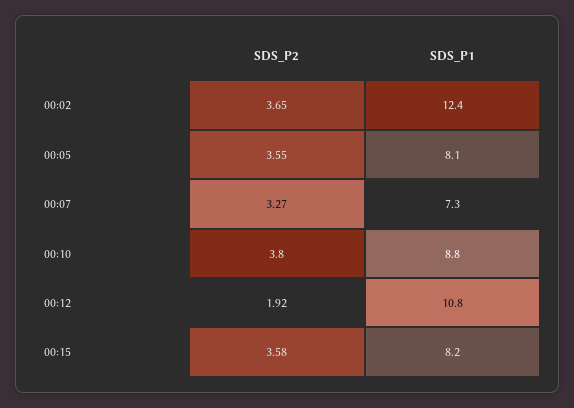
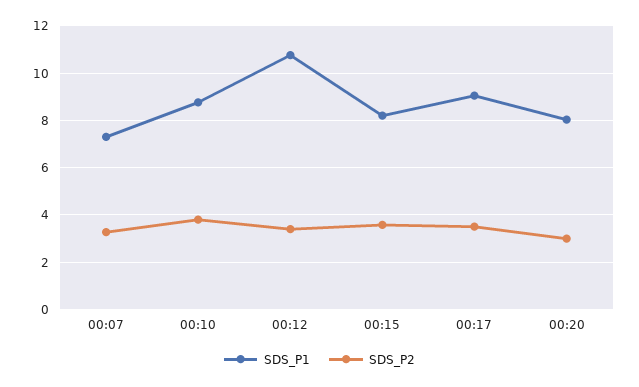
SDS_P2, 00:02: 3.65 -> none
SDS_P1, 00:02: 12.4 -> none
SDS_P2, 00:05: 3.55 -> none
SDS_P1, 00:05: 8.1 -> none
SDS_P2, 00:12: 1.92 -> 3.5
SDS_P1, 00:17: none -> 9
SDS_P2, 00:17: none -> 3.5
SDS_P1, 00:20: none -> 8
SDS_P2, 00:20: none -> 3

